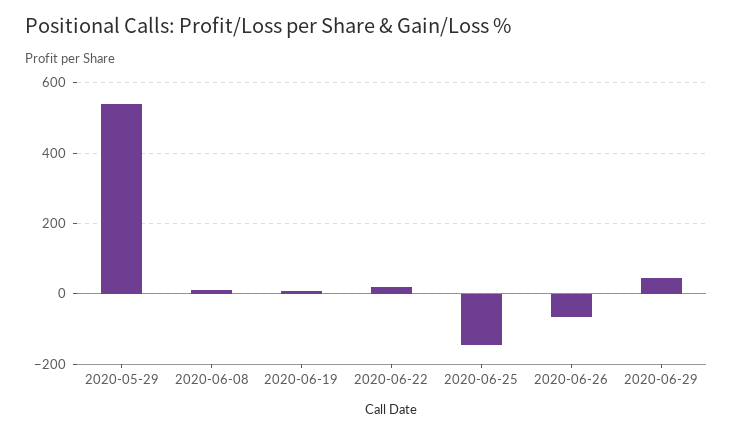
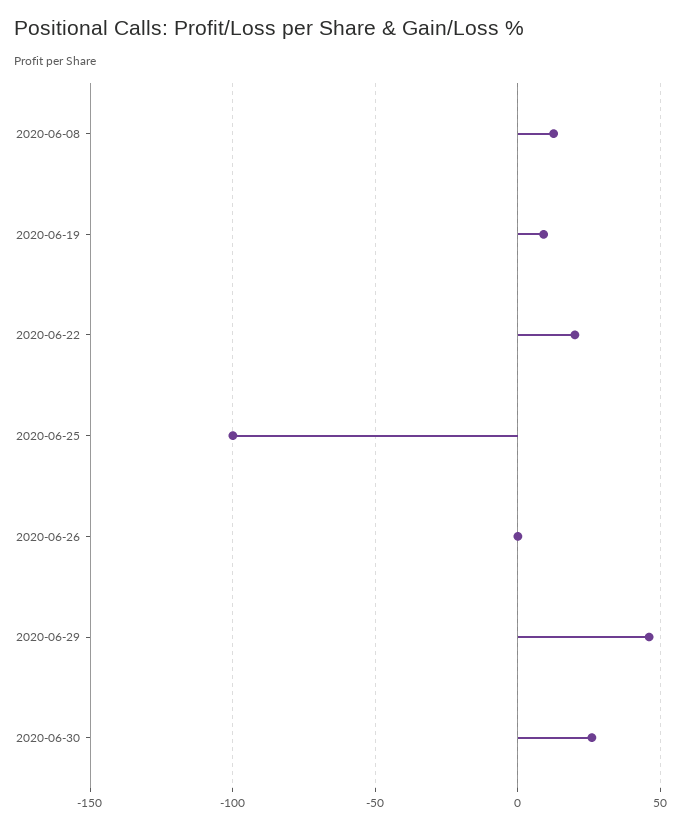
2020-05-29: 540 -> none
2020-06-25: -140 -> -100
2020-06-26: -60 -> 0
2020-06-30: none -> 25

